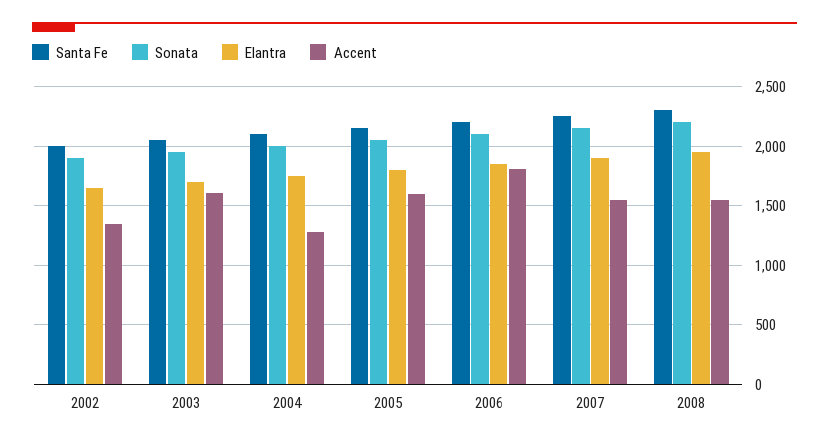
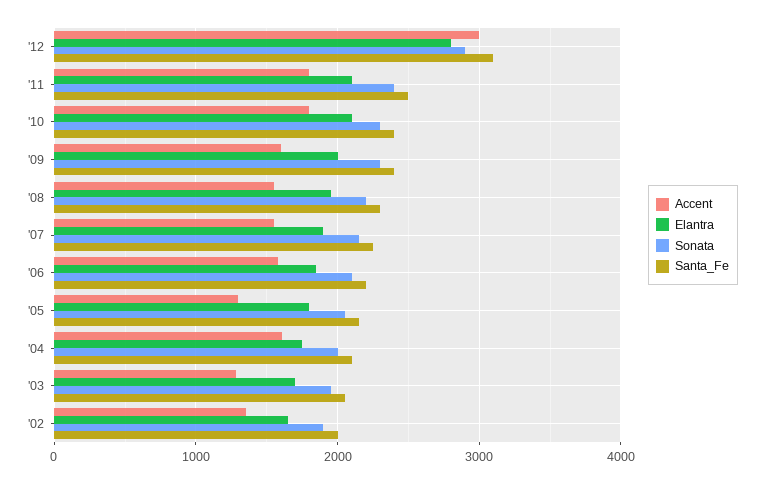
Accent, 2003: 1600 -> 1300
Accent, 2004: 1300 -> 1600
Accent, 2005: 1600 -> 1300
Accent, 2006: 1800 -> 1600
Accent, '12: none -> 3000
Elantra, '12: none -> 2800
Sonata, '12: none -> 2900
Santa Fe, '12: none -> 3100
Accent, '11: none -> 1800
Elantra, '11: none -> 2100
Sonata, '11: none -> 2400
Santa Fe, '11: none -> 2500
Accent, '10: none -> 1800
Elantra, '10: none -> 2100
Sonata, '10: none -> 2300
Santa Fe, '10: none -> 2400
Accent, '09: none -> 1600
Elantra, '09: none -> 2000
Sonata, '09: none -> 2300
Santa Fe, '09: none -> 2400

